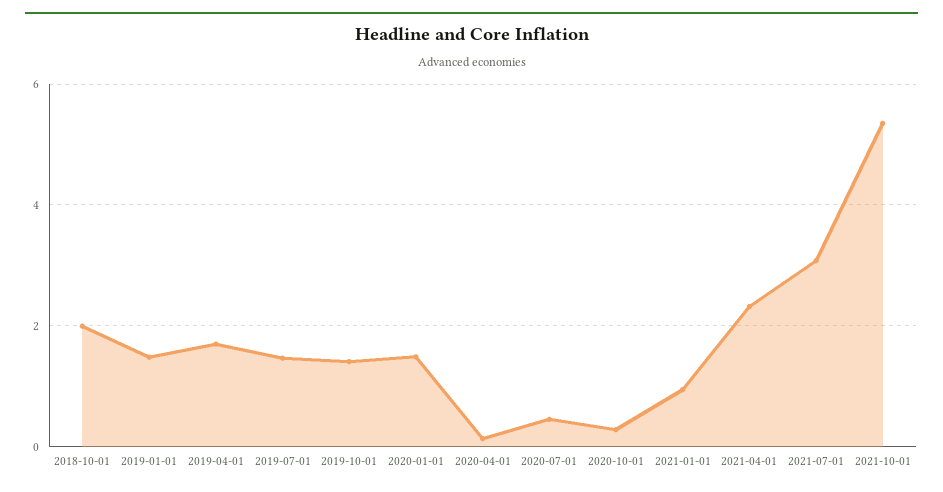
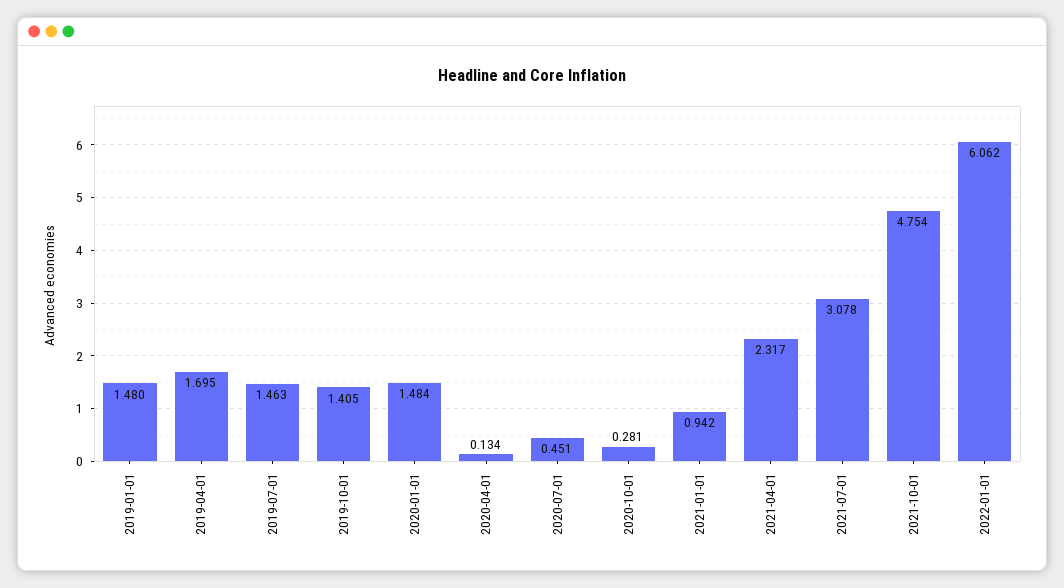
2018-10-01: 2 -> none
2021-10-01: 5.4 -> 4.754
2022-01-01: none -> 6.062

